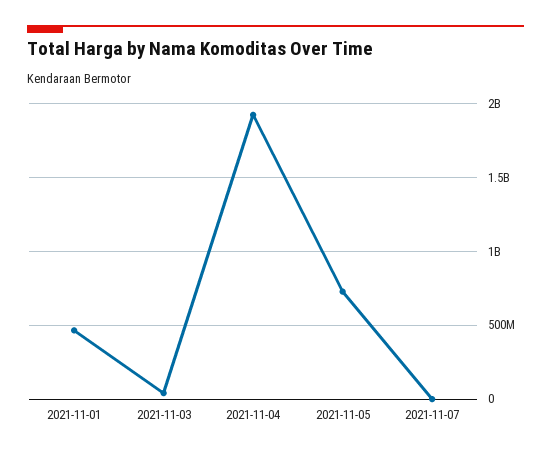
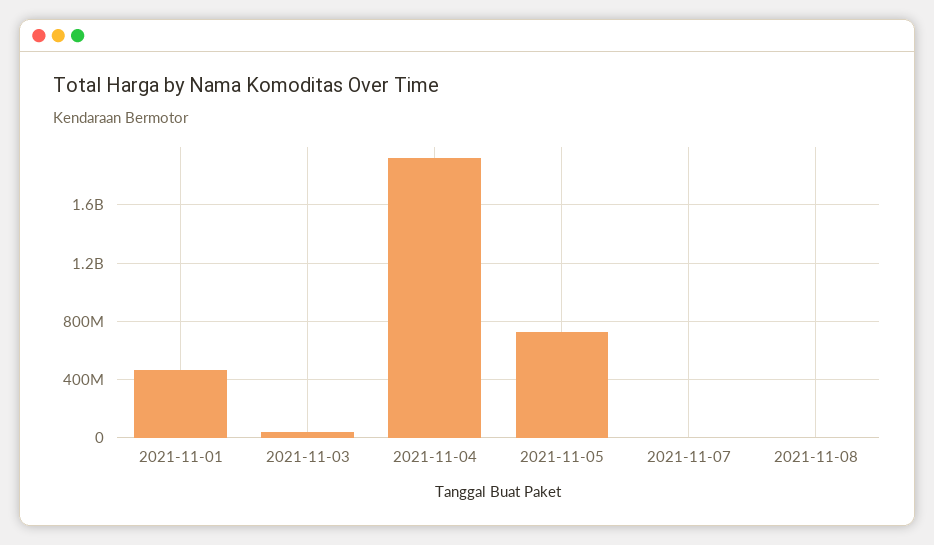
2021-11-08: none -> 0

